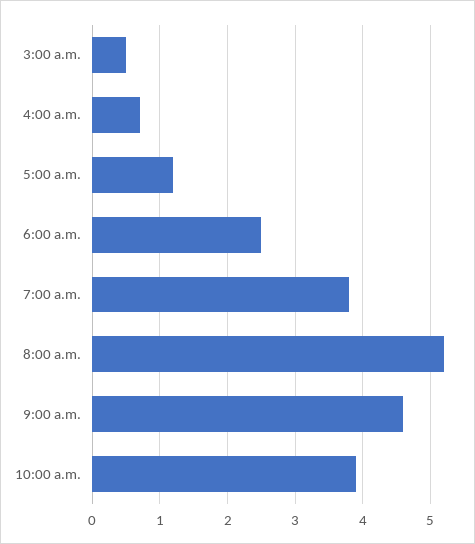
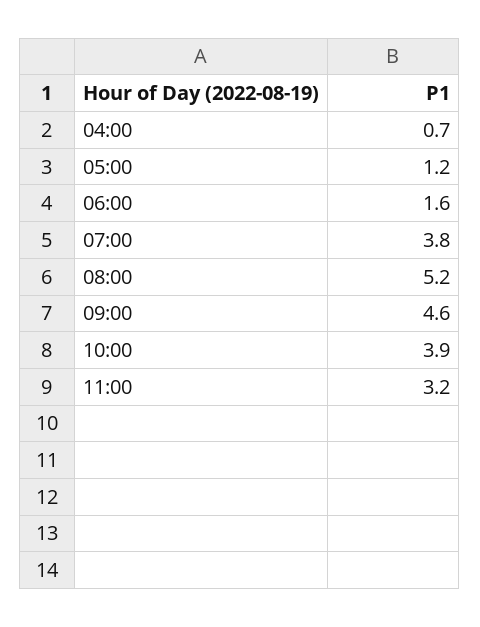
3:00 a.m.: 0.5 -> none
6:00 a.m.: 2.5 -> 1.6
11:00: none -> 3.2

